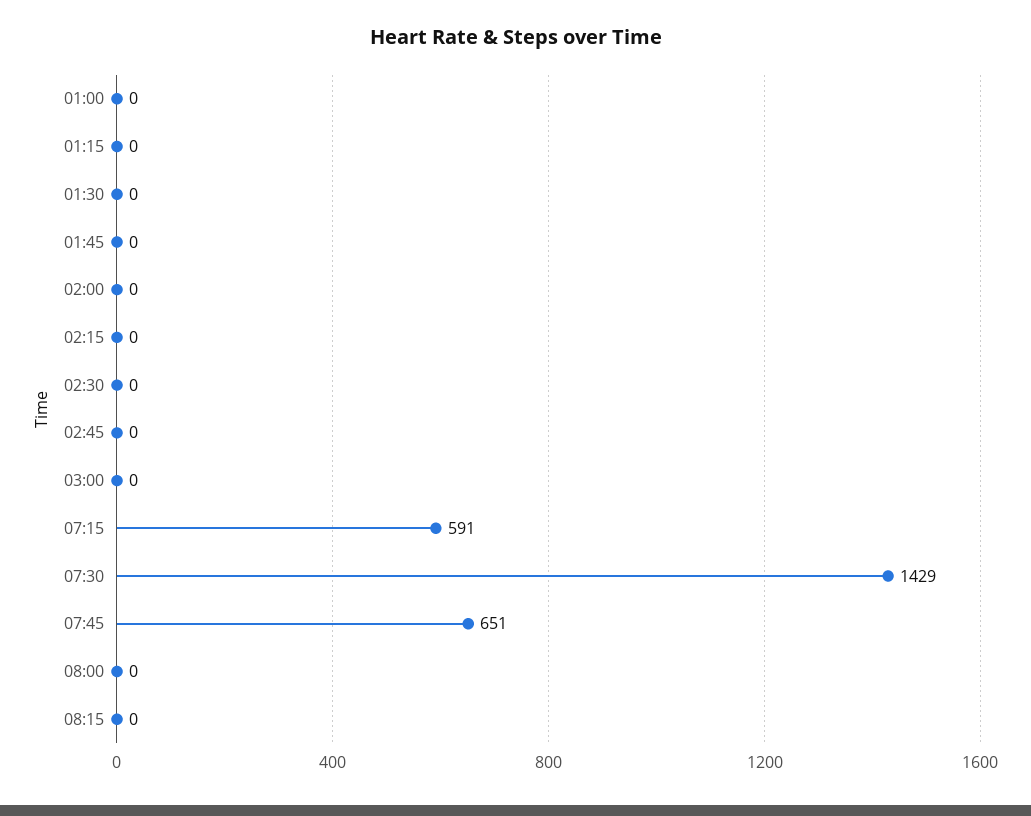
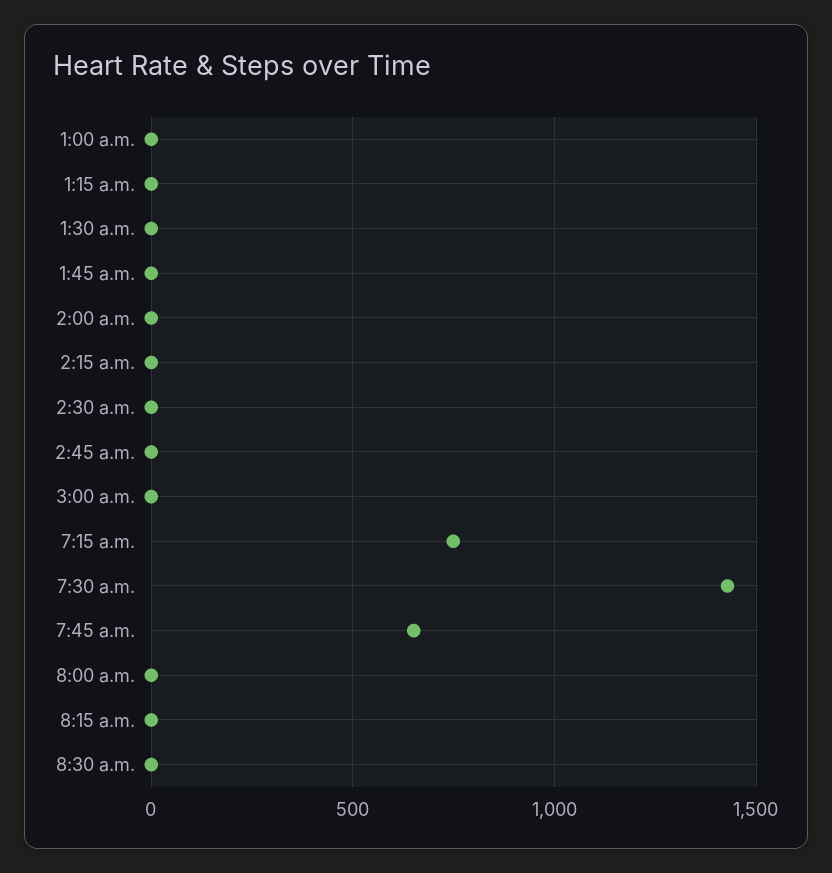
07:15: 591 -> 750
8:30 a.m.: none -> 0

